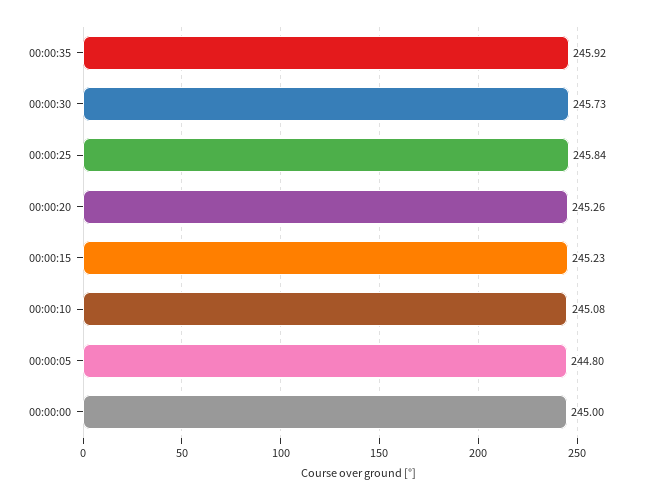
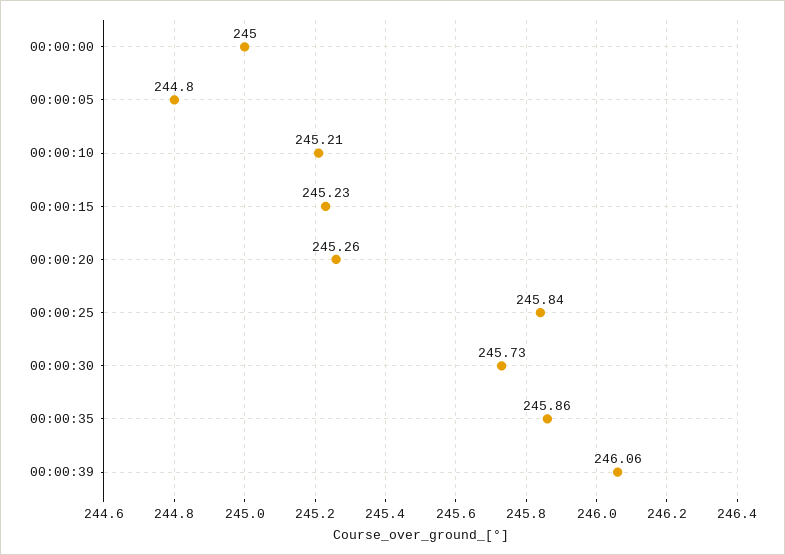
00:00:35: 245.92 -> 245.86
00:00:10: 245.08 -> 245.21
00:00:39: none -> 246.06

